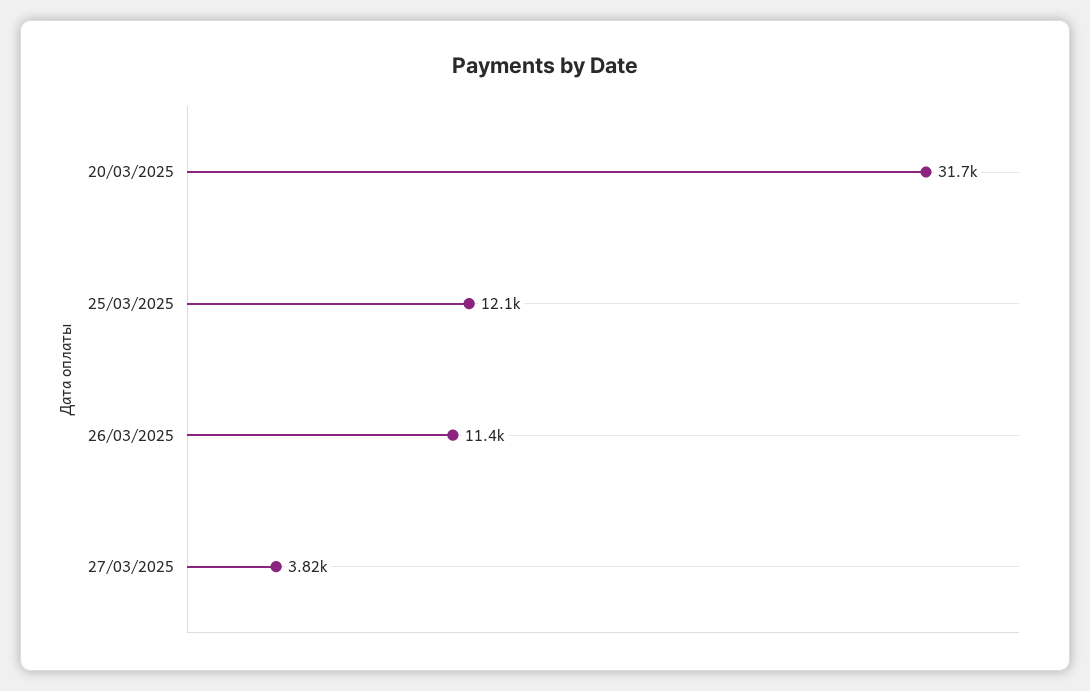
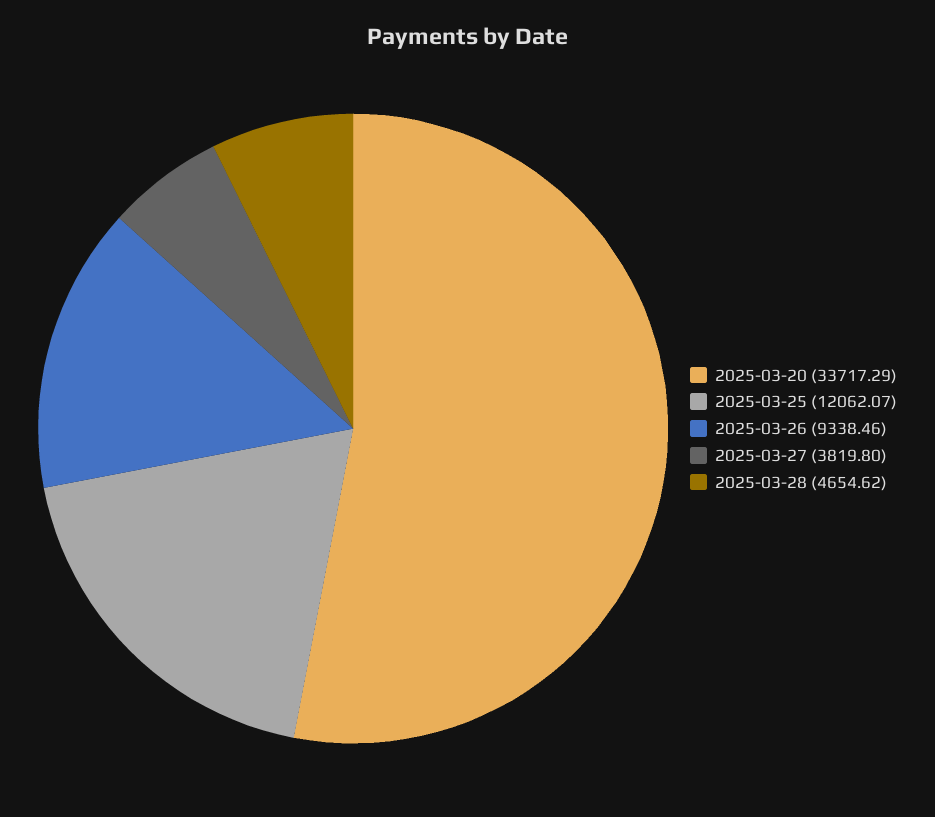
20/03/2025: 31700 -> 33717.29
26/03/2025: 11400 -> 9338.46
2025-03-28: none -> 4654.62

